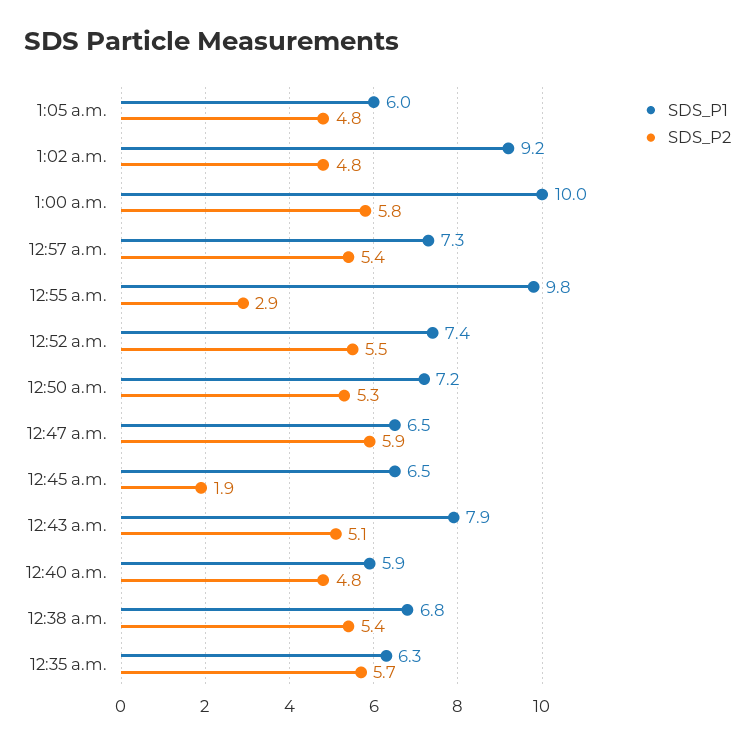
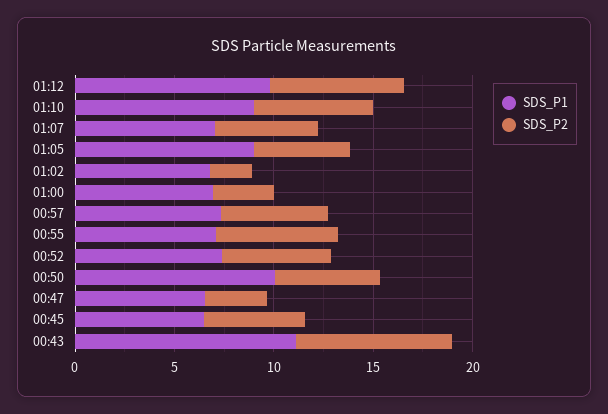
SDS_P1, 1:05 a.m.: 6 -> 9
SDS_P1, 1:02 a.m.: 9.2 -> 7
SDS_P2, 1:02 a.m.: 4.8 -> 2
SDS_P1, 1:00 a.m.: 10 -> 7
SDS_P2, 1:00 a.m.: 5.8 -> 3
SDS_P1, 12:55 a.m.: 9.8 -> 7
SDS_P2, 12:55 a.m.: 2.9 -> 6
SDS_P1, 12:50 a.m.: 7.2 -> 10
SDS_P2, 12:47 a.m.: 5.9 -> 3
SDS_P2, 12:45 a.m.: 1.9 -> 5
SDS_P1, 12:43 a.m.: 7.9 -> 11
SDS_P2, 12:43 a.m.: 5.1 -> 8
SDS_P1, 12:40 a.m.: 5.9 -> none
SDS_P2, 12:40 a.m.: 4.8 -> none
SDS_P1, 12:38 a.m.: 6.8 -> none
SDS_P2, 12:38 a.m.: 5.4 -> none
SDS_P1, 12:35 a.m.: 6.3 -> none
SDS_P2, 12:35 a.m.: 5.7 -> none
SDS_P1, 01:12: none -> 10
SDS_P2, 01:12: none -> 7
SDS_P1, 01:10: none -> 9
SDS_P2, 01:10: none -> 6
SDS_P1, 01:07: none -> 7
SDS_P2, 01:07: none -> 5

